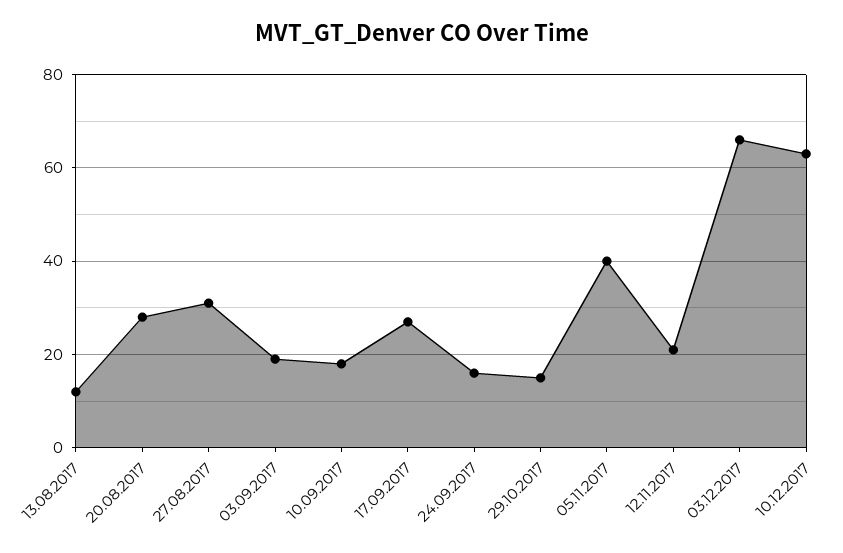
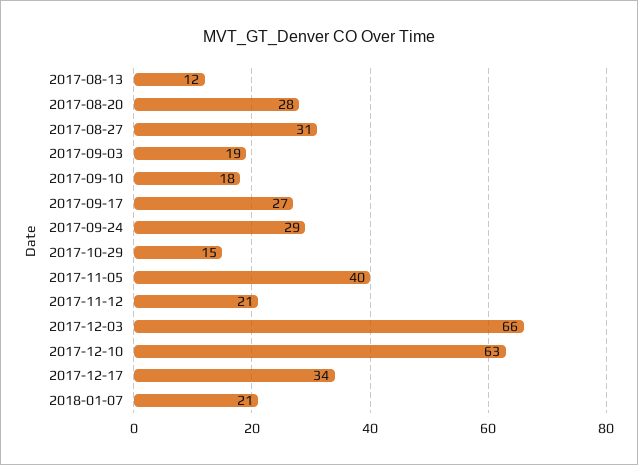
24.09.2017: 15 -> 29
2017-12-17: none -> 34
2018-01-07: none -> 21

